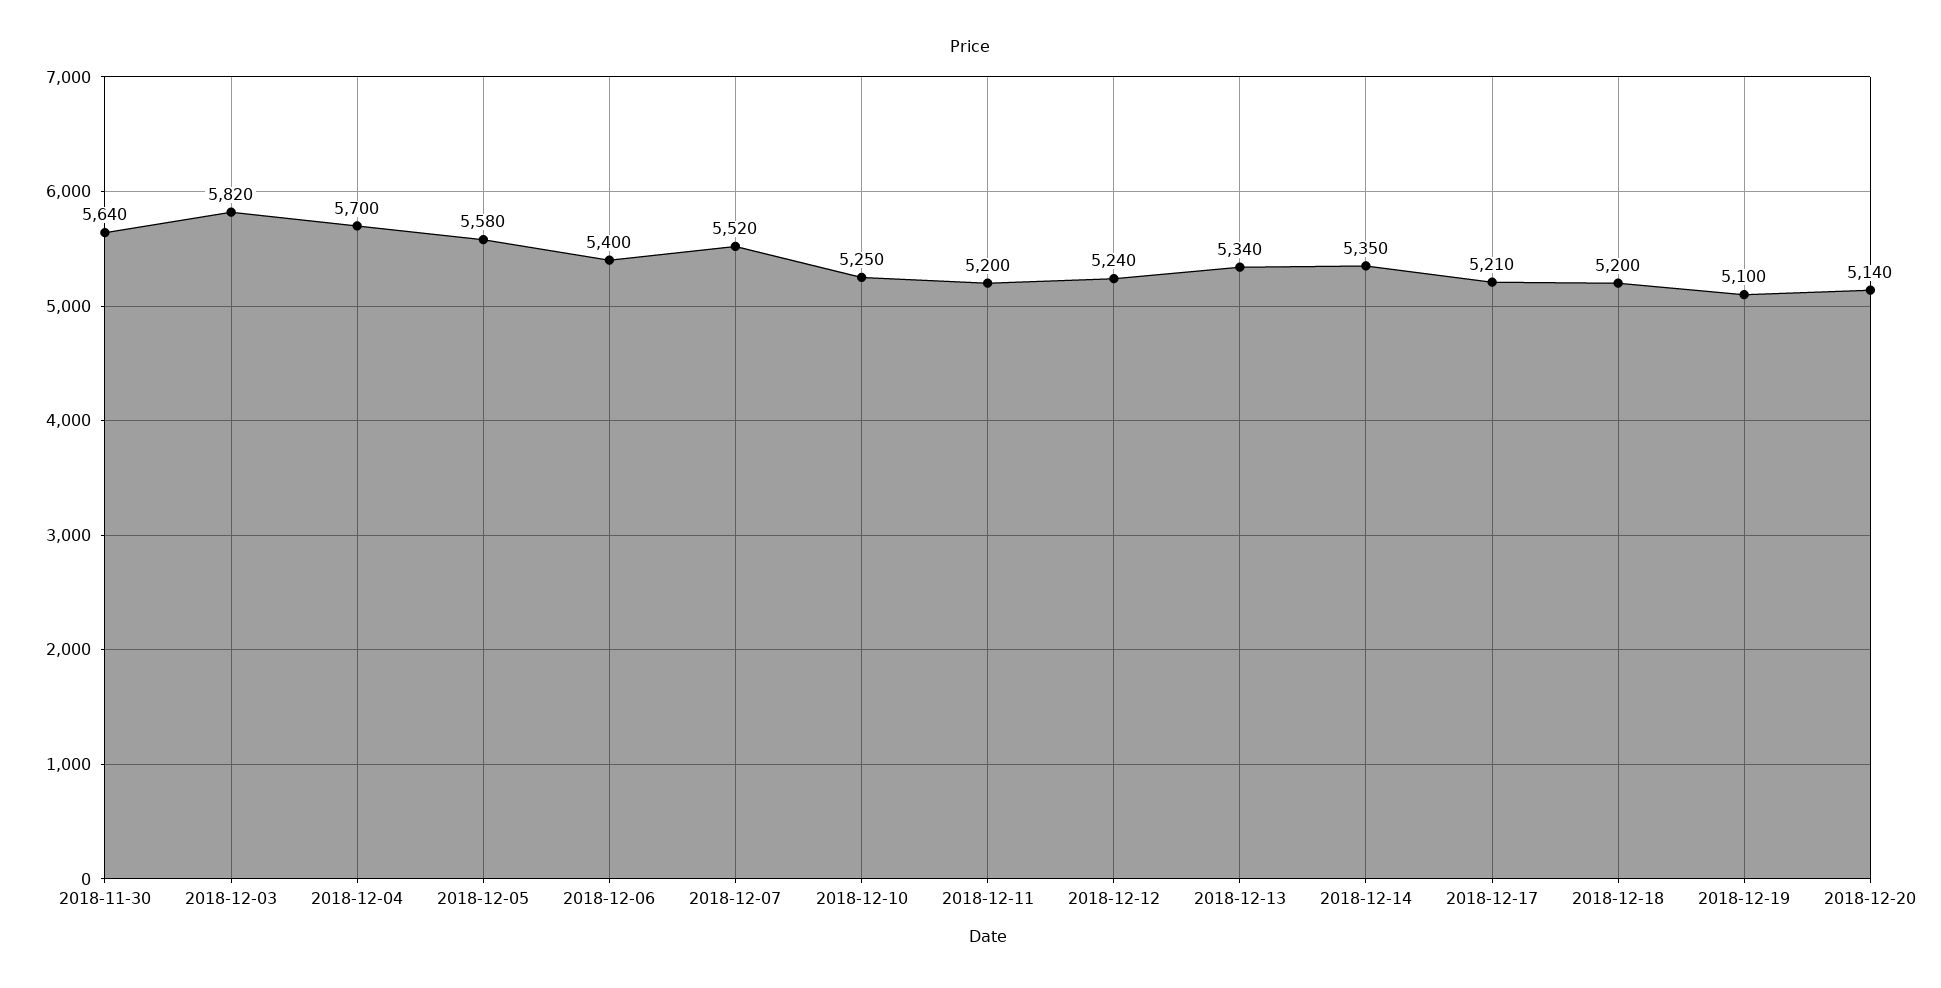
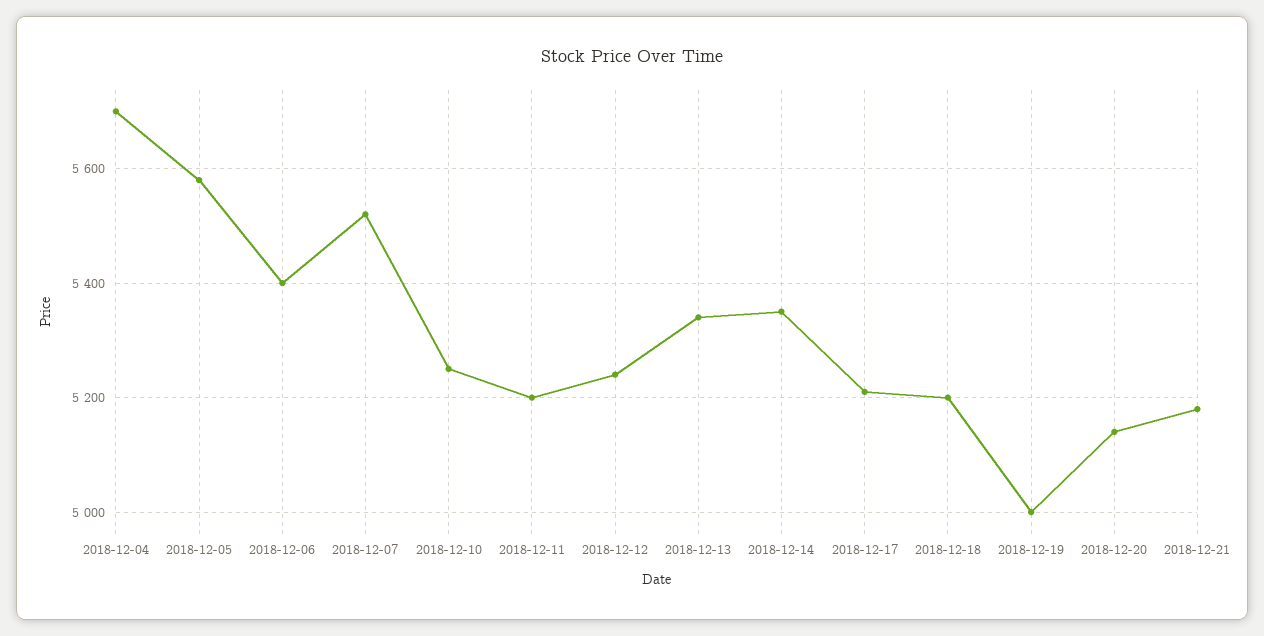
2018-11-30: 5640 -> none
2018-12-03: 5820 -> none
2018-12-19: 5100 -> 5000
2018-12-21: none -> 5180

